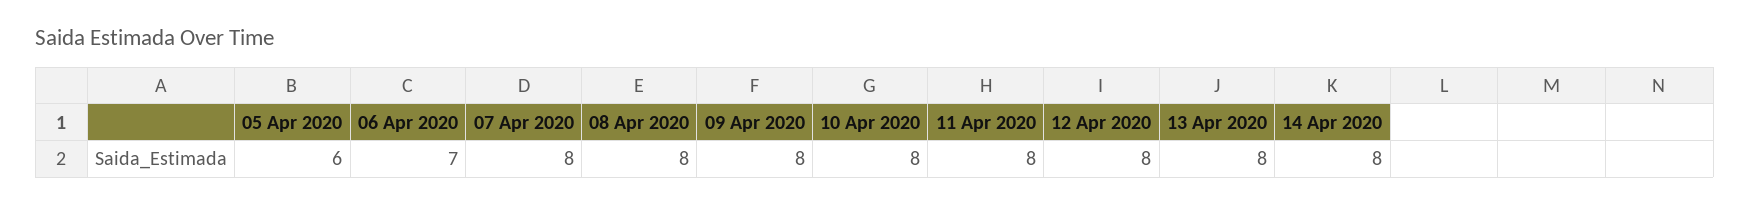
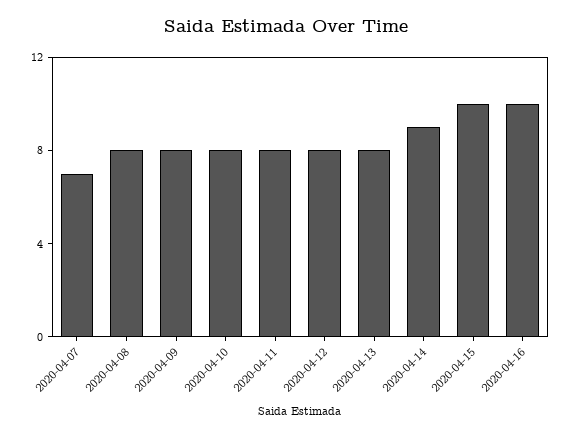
05 Apr 2020: 6 -> none
06 Apr 2020: 7 -> none
07 Apr 2020: 8 -> 7
14 Apr 2020: 8 -> 9
2020-04-15: none -> 10
2020-04-16: none -> 10

